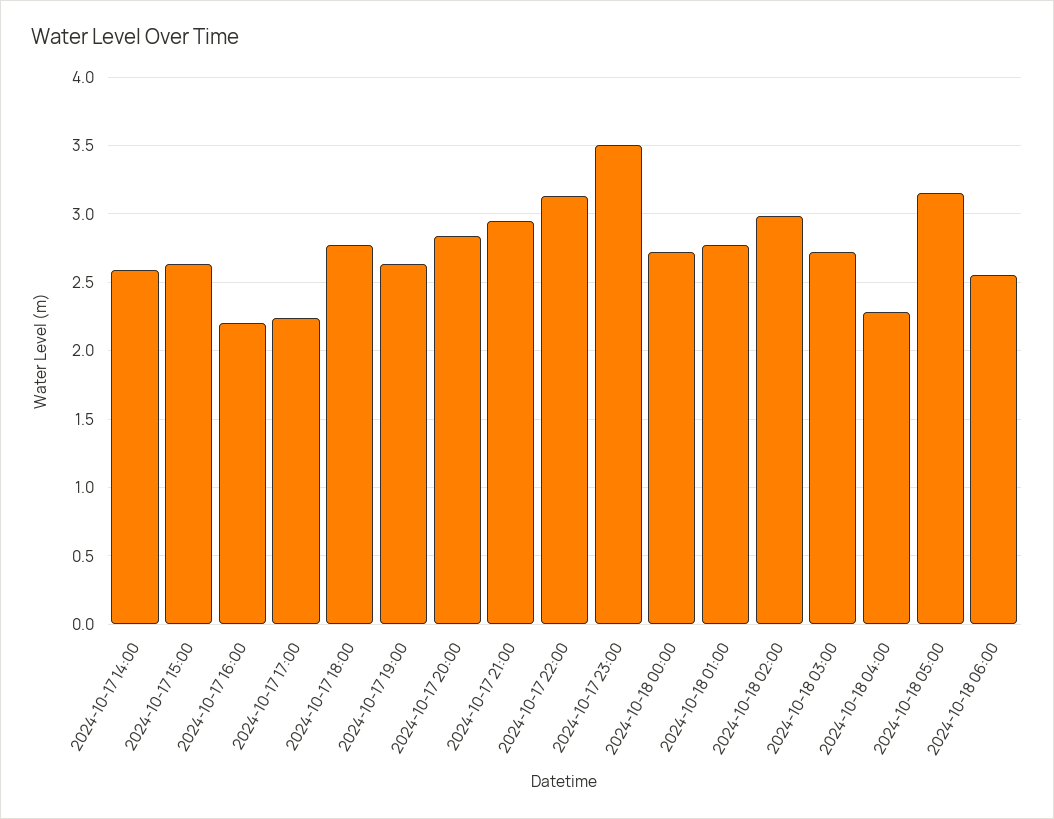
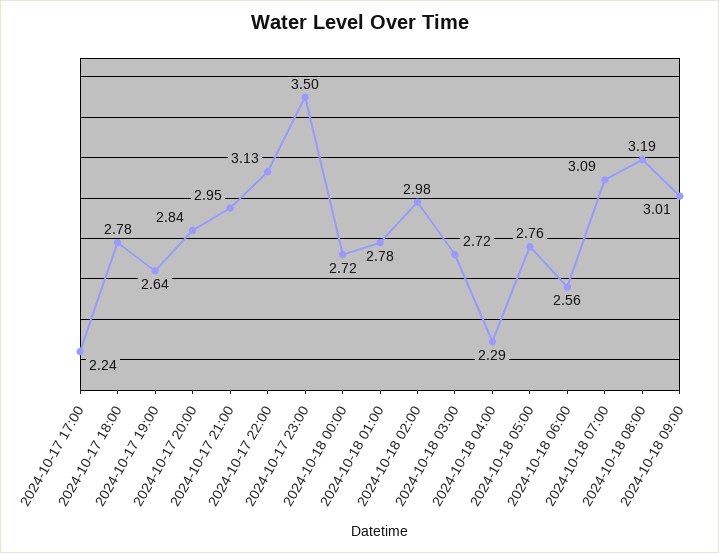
2024-10-17 14:00: 2.6 -> none
2024-10-17 15:00: 2.65 -> none
2024-10-17 16:00: 2.2 -> none
2024-10-18 05:00: 3.15 -> 2.76
2024-10-18 07:00: none -> 3.09
2024-10-18 08:00: none -> 3.19
2024-10-18 09:00: none -> 3.01

